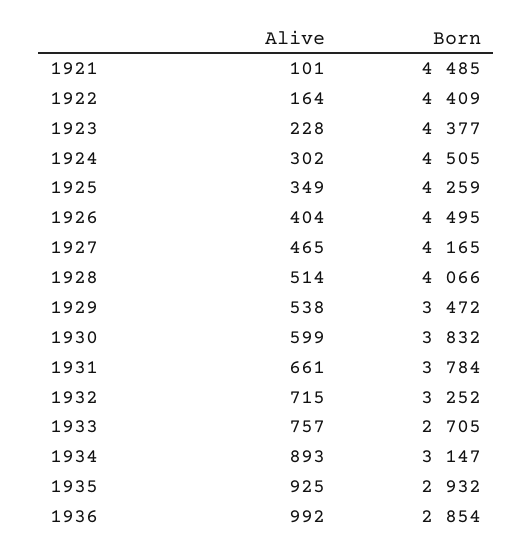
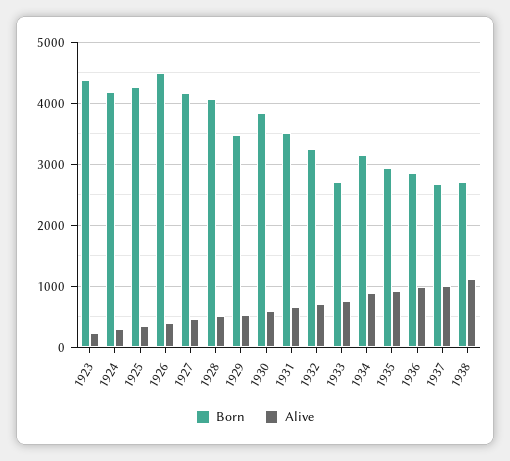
Alive, 1921: 101 -> none
Born, 1921: 4485 -> none
Alive, 1922: 164 -> none
Born, 1922: 4409 -> none
Born, 1924: 4505 -> 4200
Born, 1931: 3784 -> 3500
Born, 1937: none -> 2700
Alive, 1937: none -> 1000
Born, 1938: none -> 2700
Alive, 1938: none -> 1100

